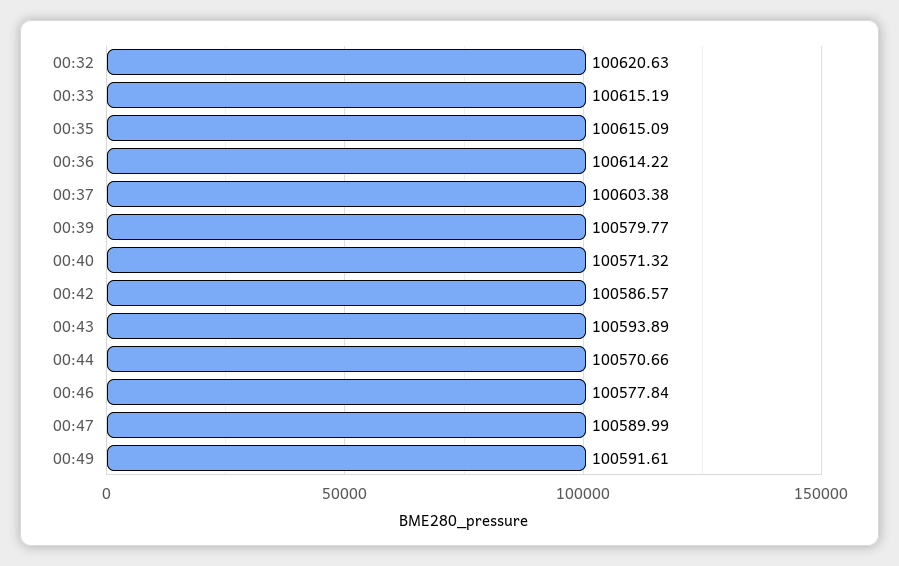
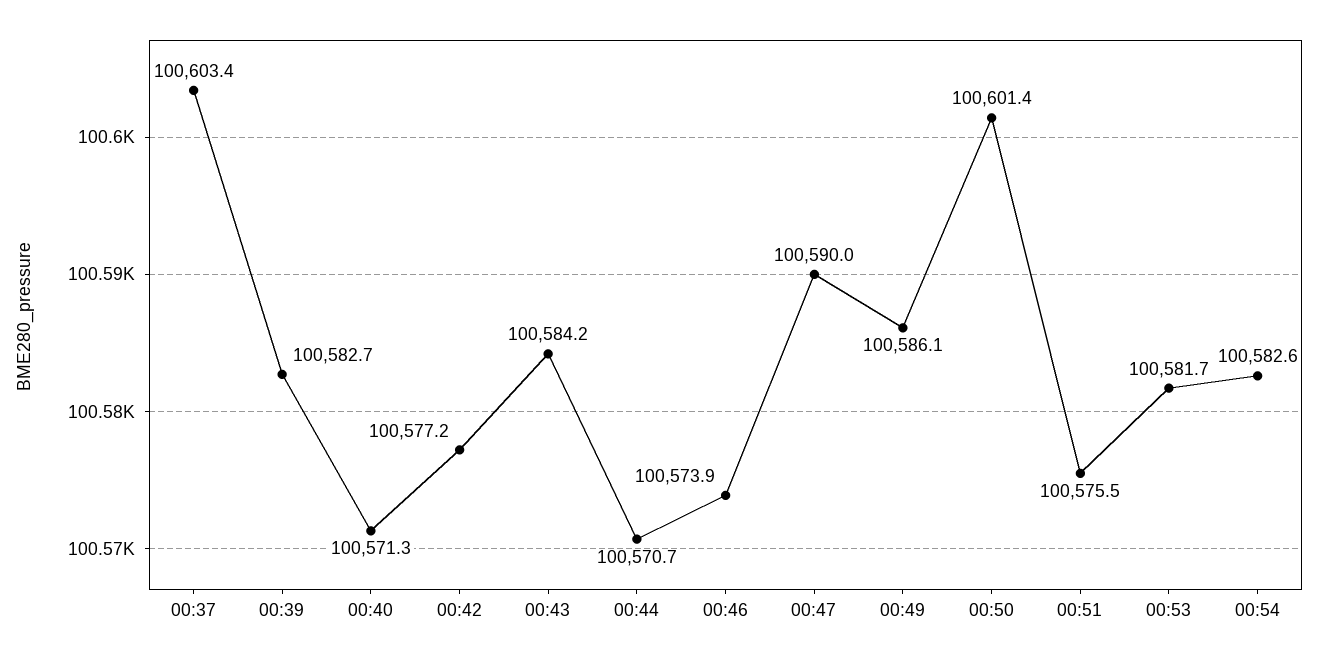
00:32: 100620.63 -> none
00:33: 100615.19 -> none
00:35: 100615.09 -> none
00:36: 100614.22 -> none
00:39: 100579.77 -> 100582.7
00:42: 100586.57 -> 100577.2
00:43: 100593.89 -> 100584.2
00:46: 100577.84 -> 100573.9
00:49: 100591.61 -> 100586.1
00:50: none -> 100601.4
00:51: none -> 100575.5
00:53: none -> 100581.7
00:54: none -> 100582.6

